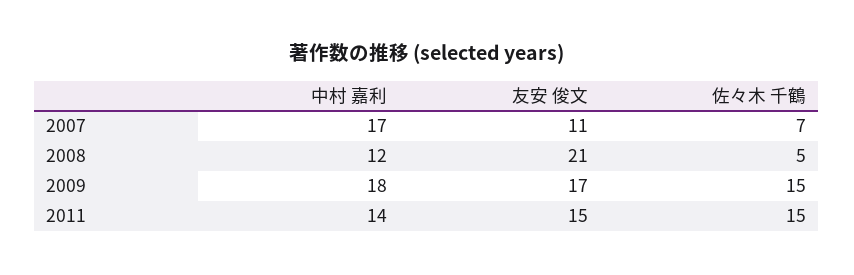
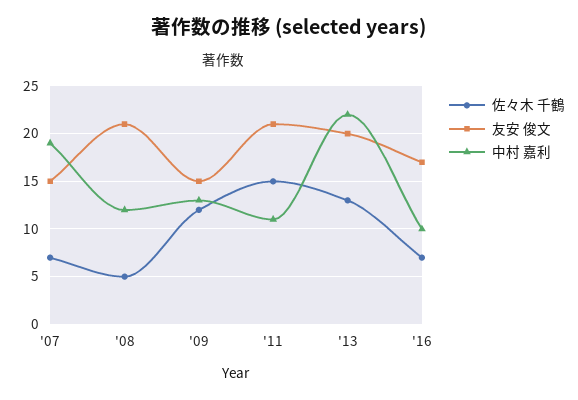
中村 嘉利, 2007: 17 -> 19
友安 俊文, 2007: 11 -> 15
中村 嘉利, 2009: 18 -> 13
友安 俊文, 2009: 17 -> 15
佐々木 千鶴, 2009: 15 -> 12
中村 嘉利, 2011: 14 -> 11
友安 俊文, 2011: 15 -> 21
佐々木 千鶴, '13: none -> 13
友安 俊文, '13: none -> 20
中村 嘉利, '13: none -> 22
佐々木 千鶴, '16: none -> 7
友安 俊文, '16: none -> 17
中村 嘉利, '16: none -> 10

